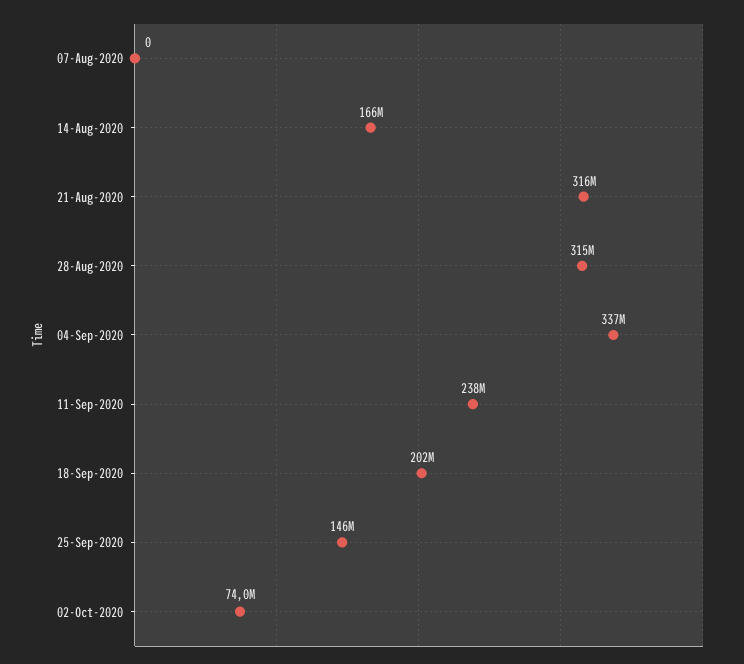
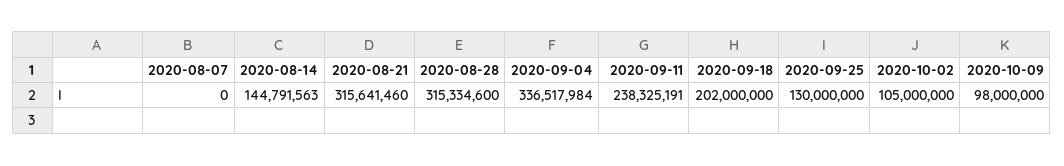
14-Aug-2020: 166000000 -> 144791563
25-Sep-2020: 146000000 -> 130000000
02-Oct-2020: 74000000 -> 105000000
2020-10-09: none -> 98000000

